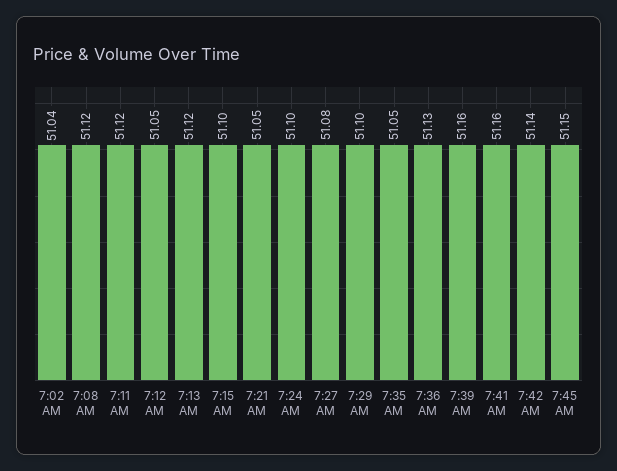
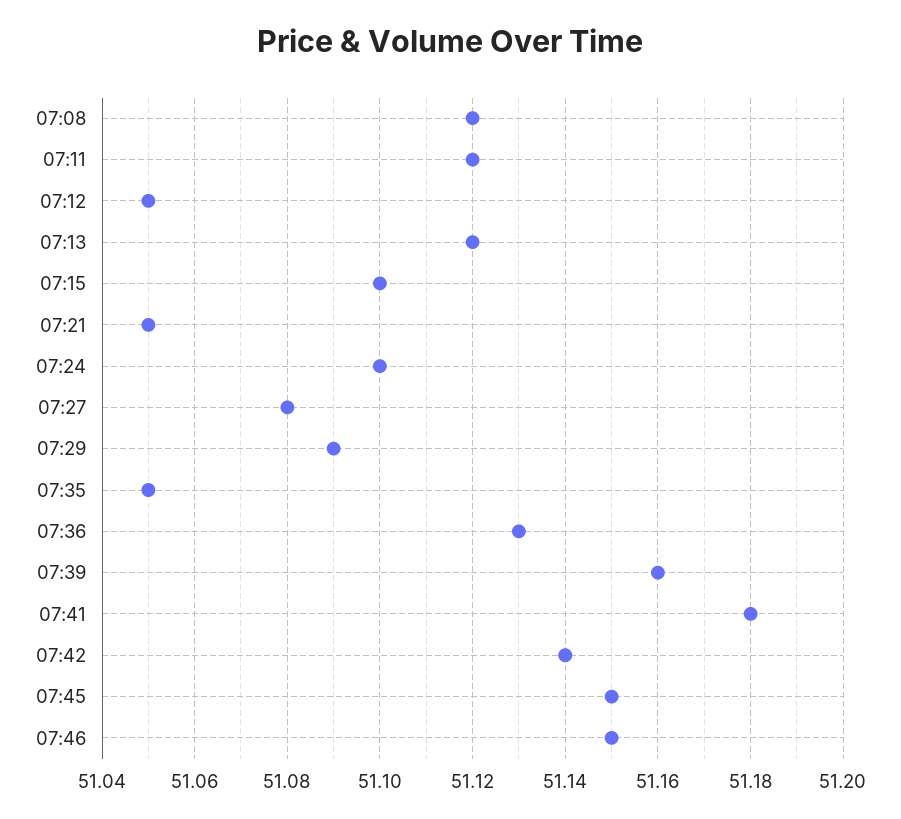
7:02 AM: 51.04 -> none
7:29 AM: 51.1 -> 51.09
7:41 AM: 51.16 -> 51.18
07:46: none -> 51.15

